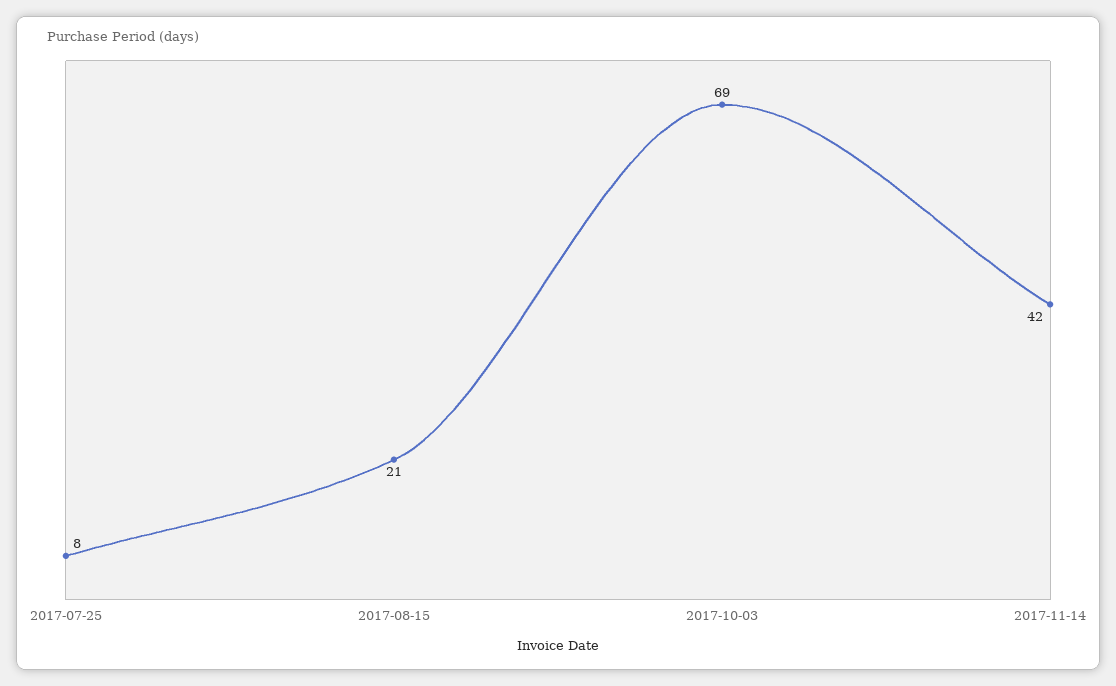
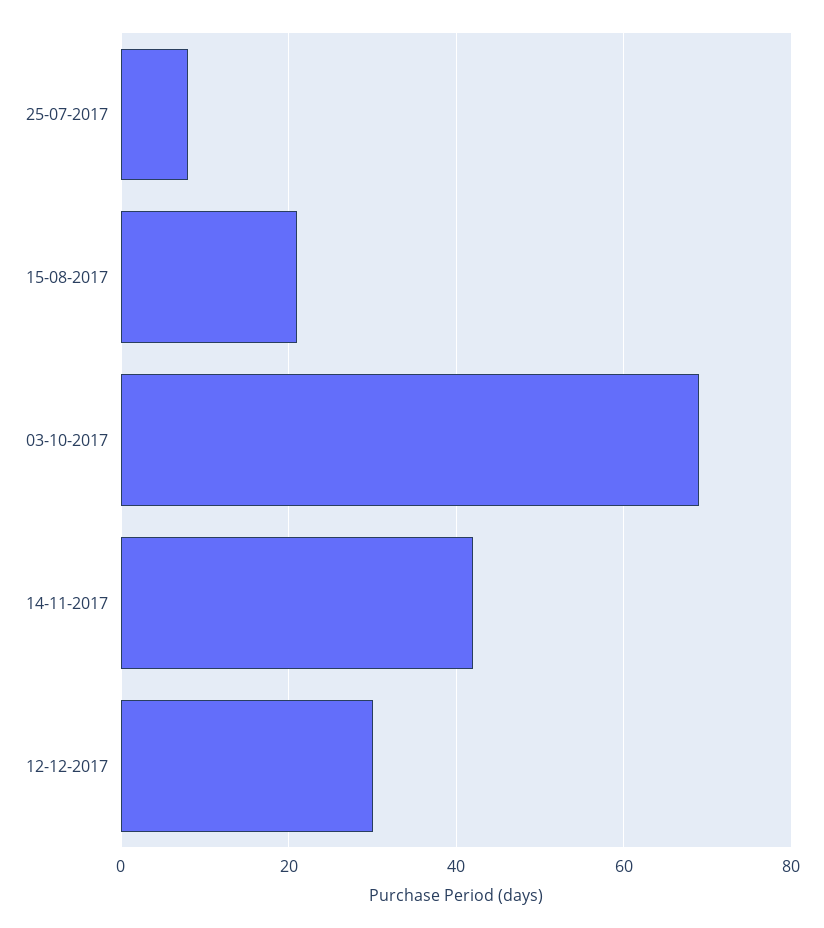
12-12-2017: none -> 30

